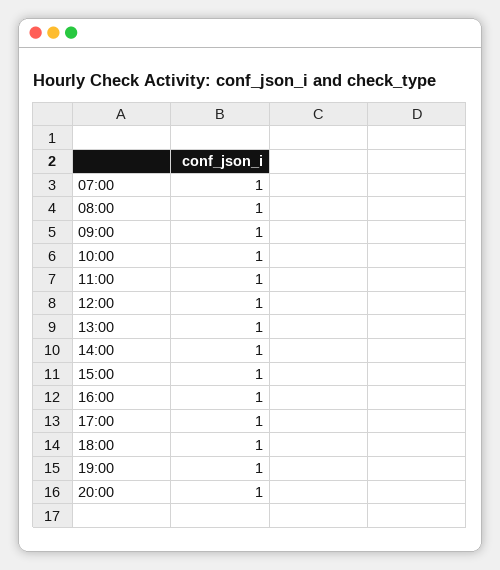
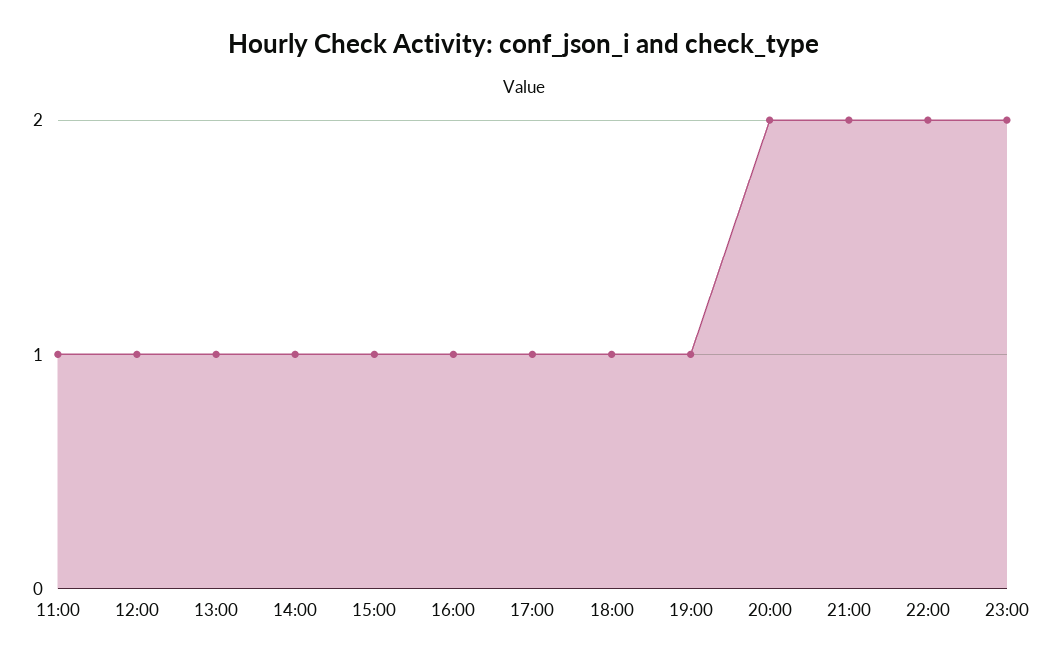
07:00: 1 -> none
08:00: 1 -> none
09:00: 1 -> none
10:00: 1 -> none
20:00: 1 -> 2
21:00: none -> 2
22:00: none -> 2
23:00: none -> 2

